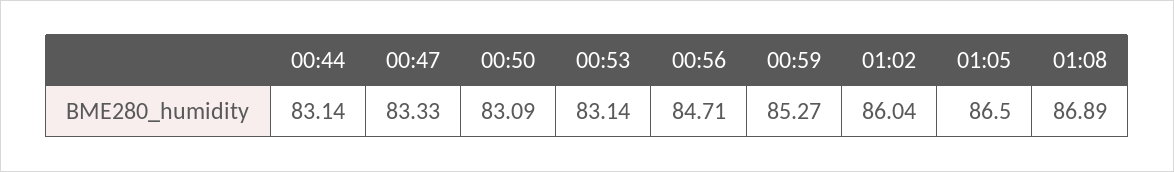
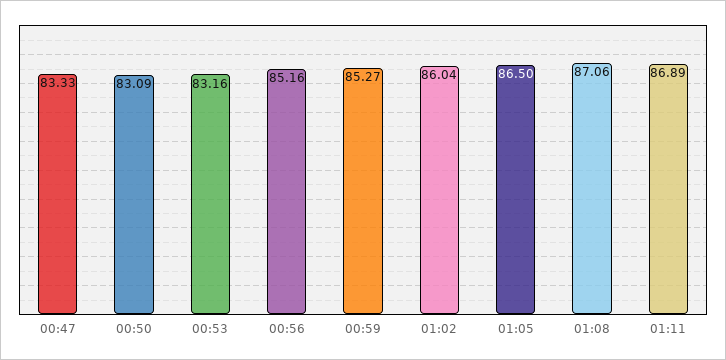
00:44: 83.14 -> none
00:53: 83.14 -> 83.16
00:56: 84.71 -> 85.16
01:08: 86.89 -> 87.06
01:11: none -> 86.89

